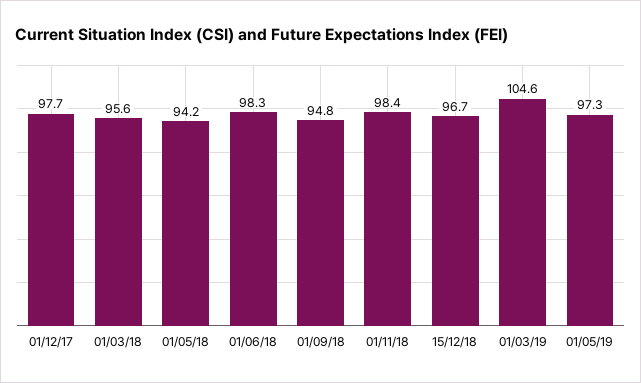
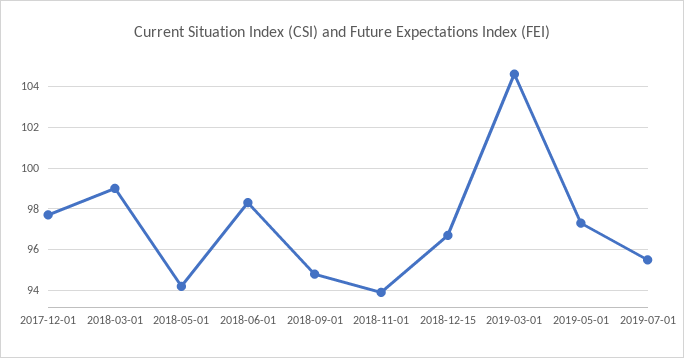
01/03/18: 95.6 -> 99
01/11/18: 98.4 -> 94
2019-07-01: none -> 95.5

